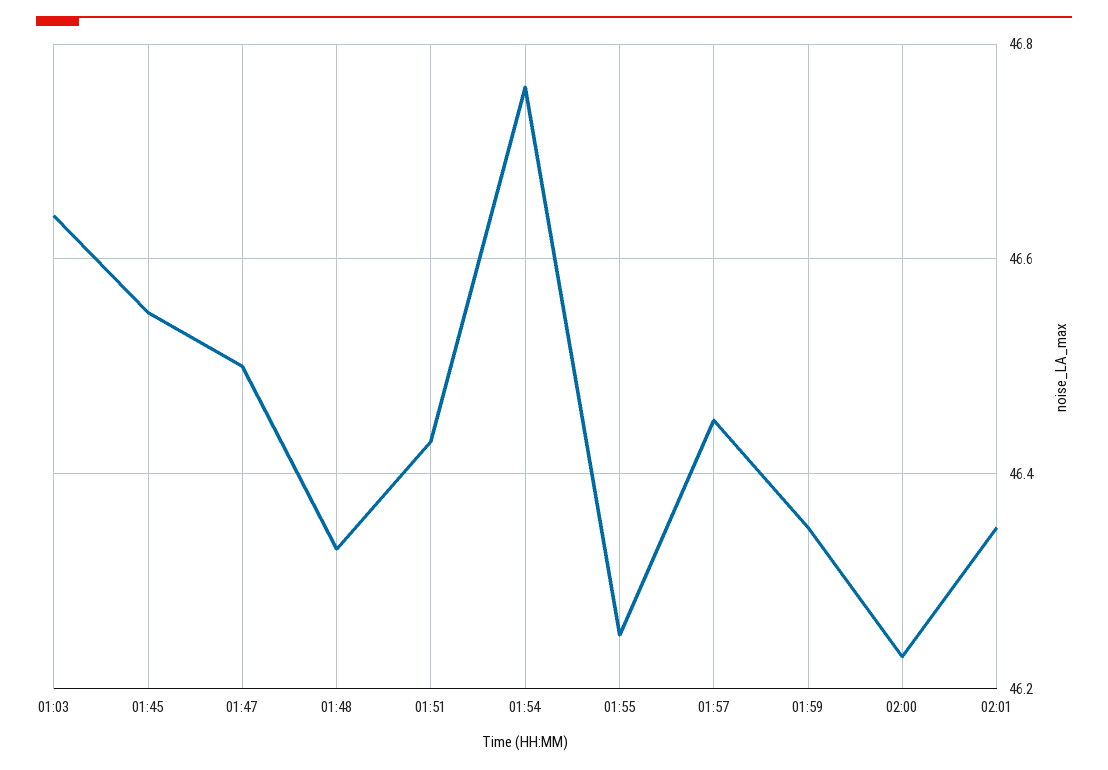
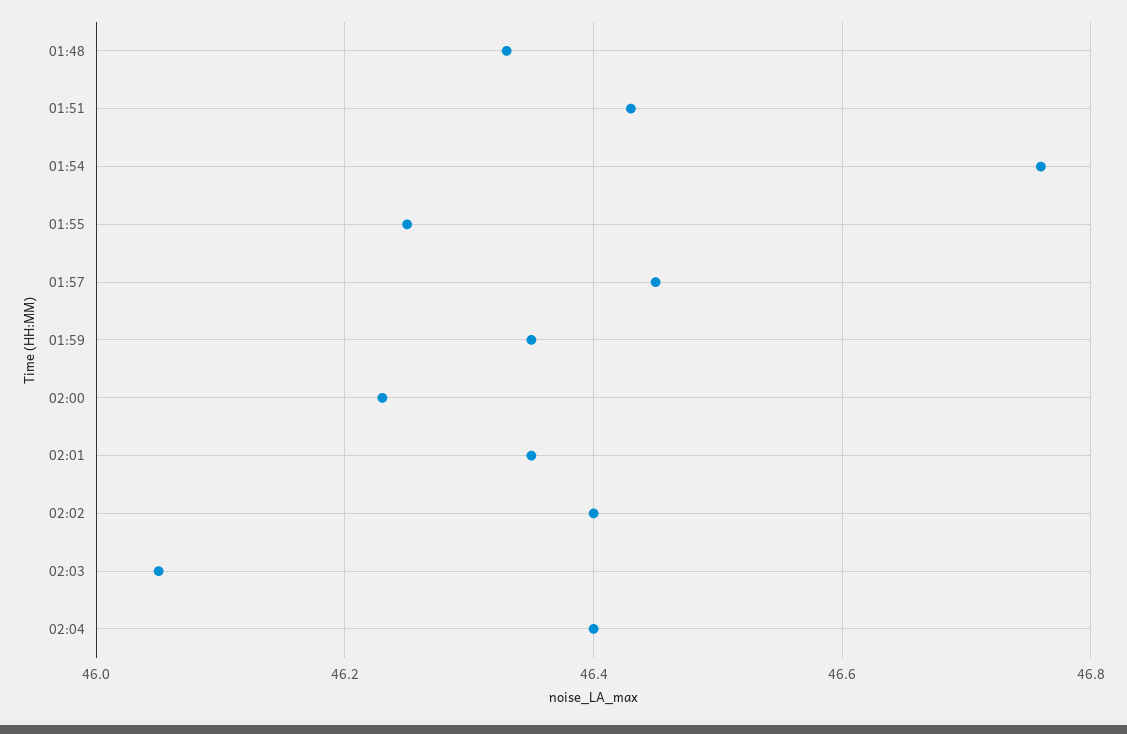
01:03: 46.65 -> none
01:45: 46.55 -> none
01:47: 46.5 -> none
02:02: none -> 46.4
02:03: none -> 46.05
02:04: none -> 46.4

